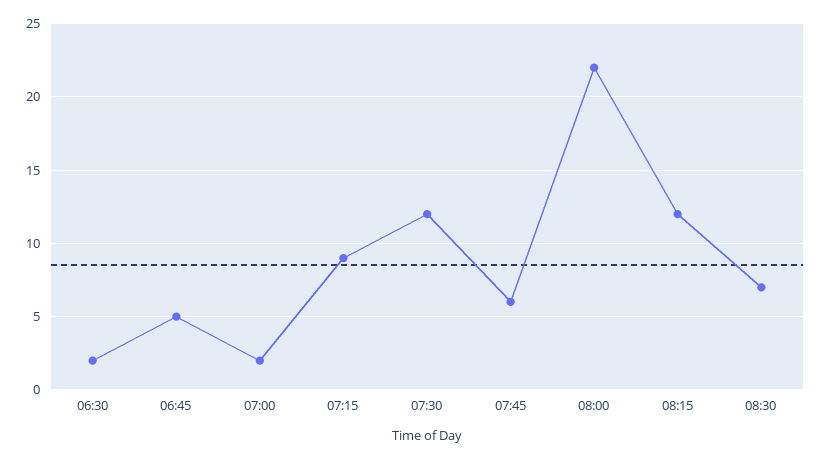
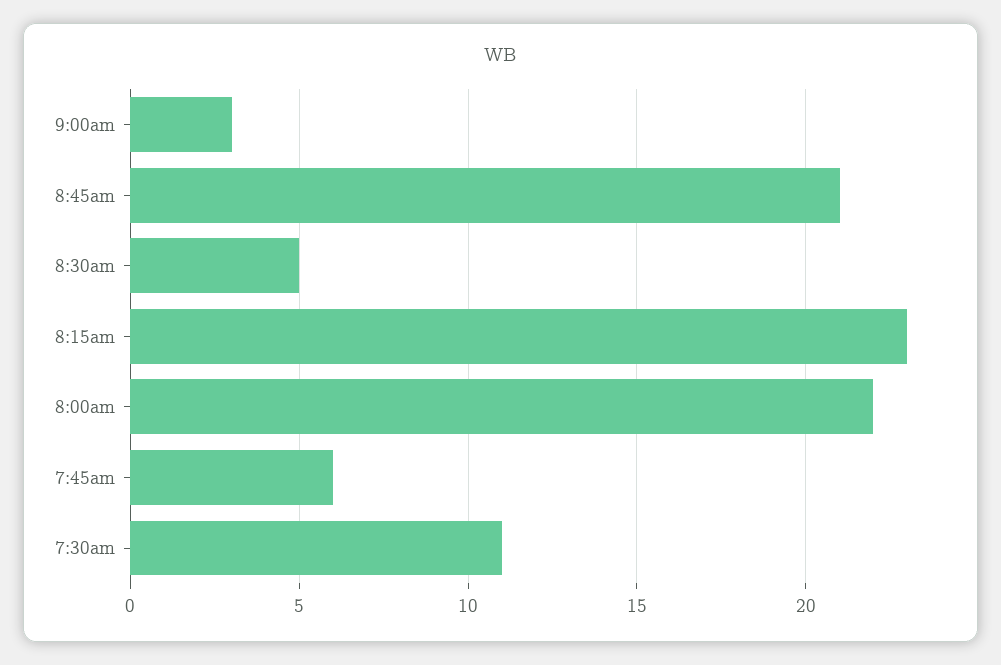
06:30: 2 -> none
06:45: 5 -> none
07:00: 2 -> none
07:15: 9 -> none
07:30: 12 -> 11
08:15: 12 -> 23
08:30: 7 -> 5
9:00am: none -> 3
8:45am: none -> 21

